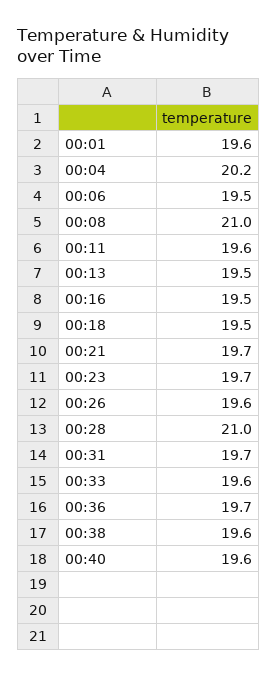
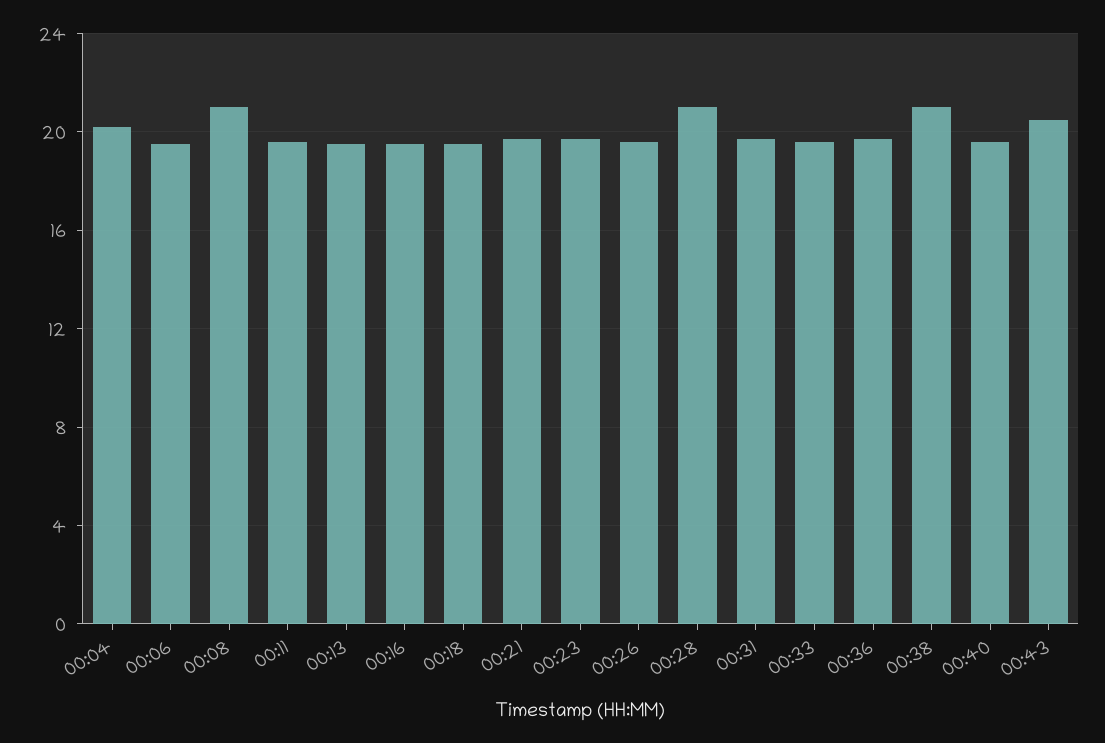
00:01: 19.6 -> none
00:38: 19.6 -> 21
00:43: none -> 20.5

